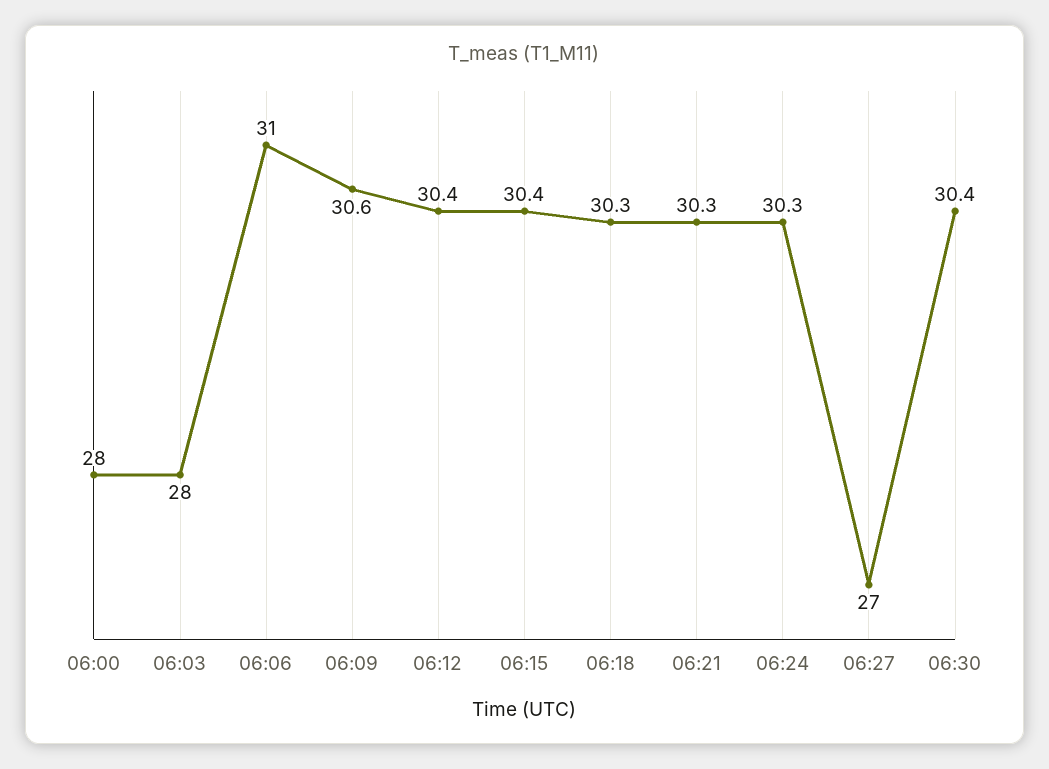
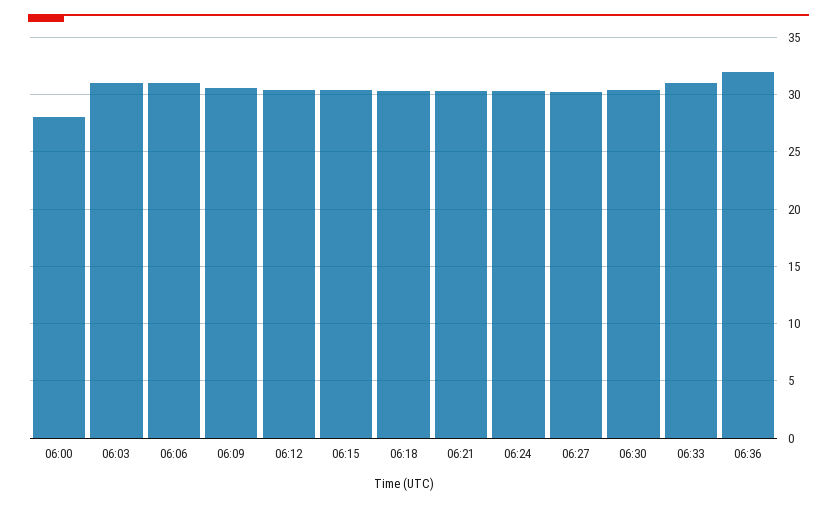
06:03: 28 -> 31
06:27: 27 -> 30
06:33: none -> 31
06:36: none -> 32

